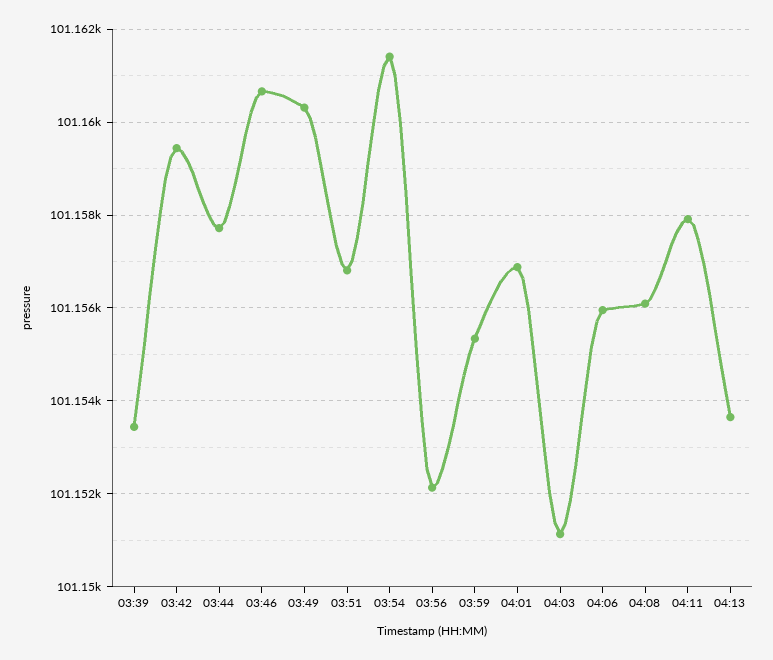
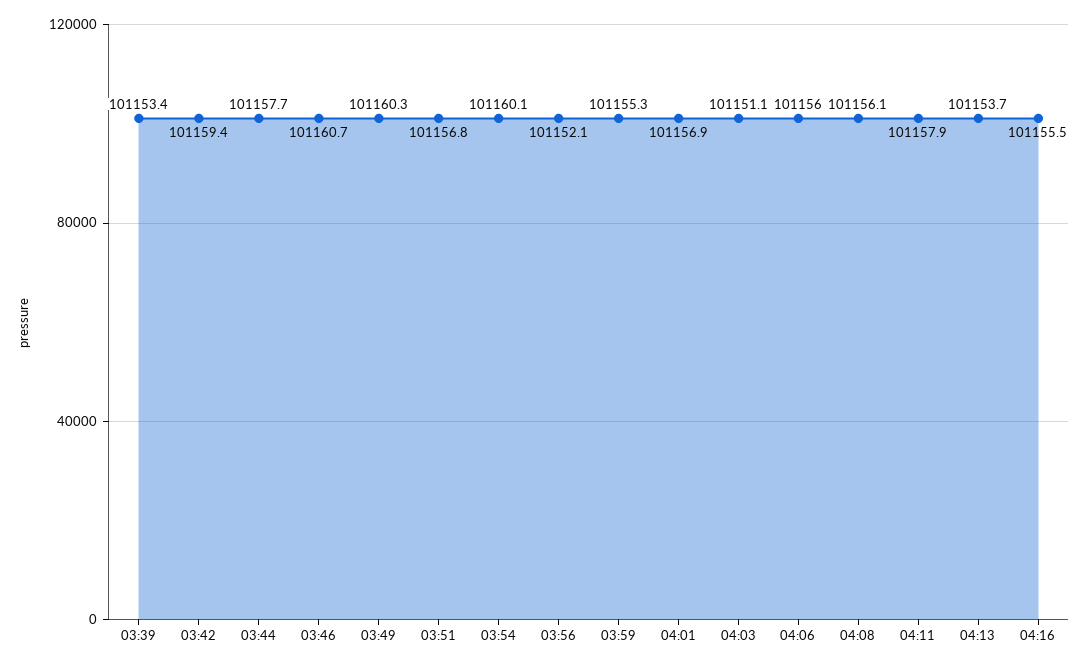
03:54: 101161.4 -> 101160.1
04:16: none -> 101155.5

